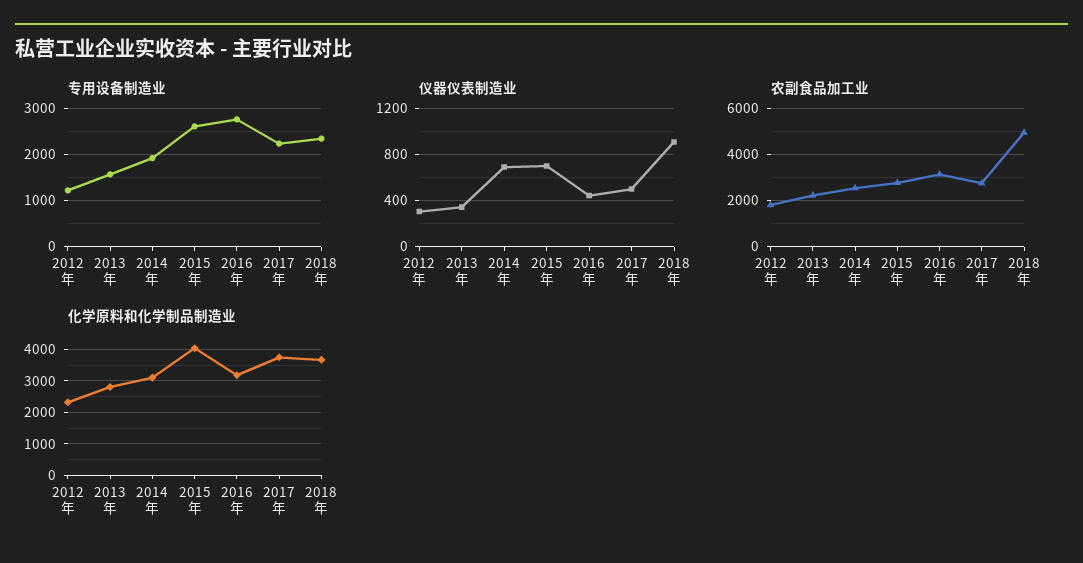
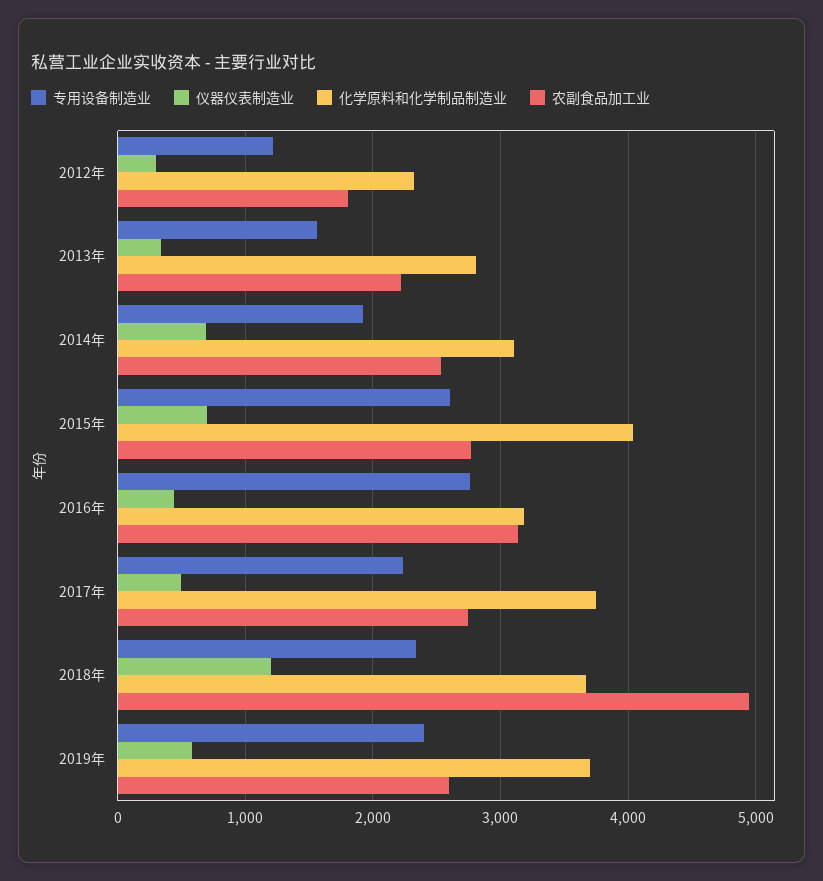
仪器仪表制造业, 2018年: 900 -> 1200
专用设备制造业, 2019年: none -> 2400
仪器仪表制造业, 2019年: none -> 600
化学原料和化学制品制造业, 2019年: none -> 3700
农副食品加工业, 2019年: none -> 2600

